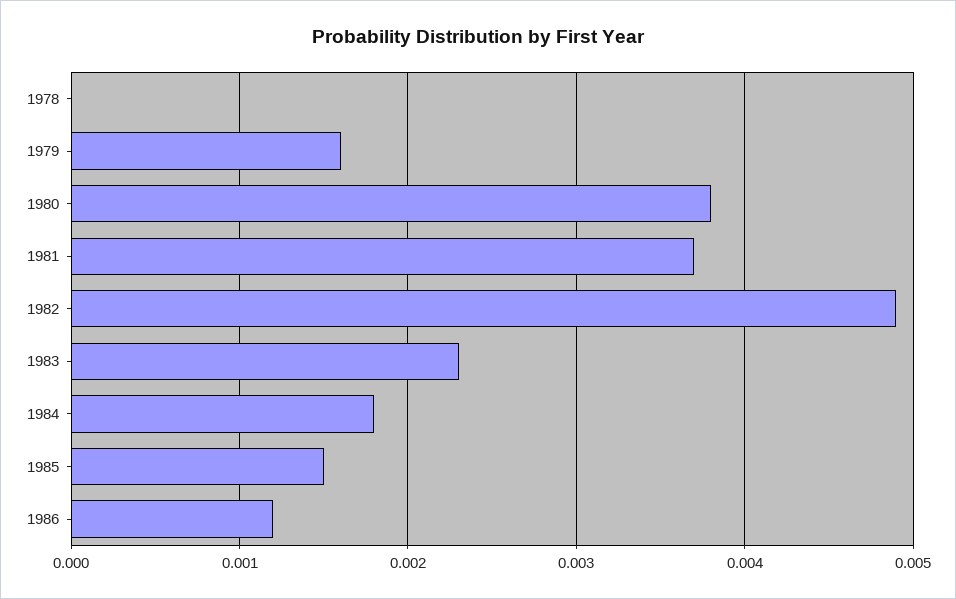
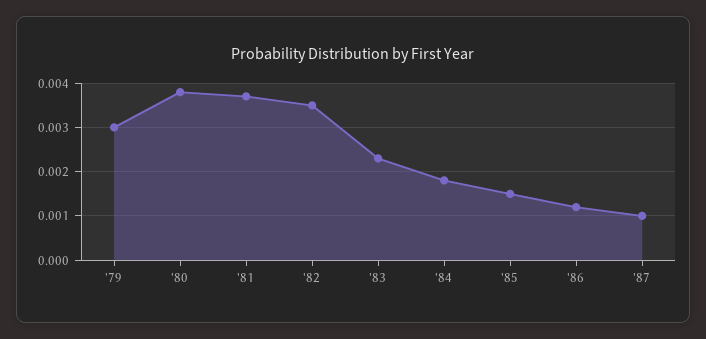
1978: 0 -> none
1979: 0.0016 -> 0.003
1982: 0.0049 -> 0.0035
'87: none -> 0.001

